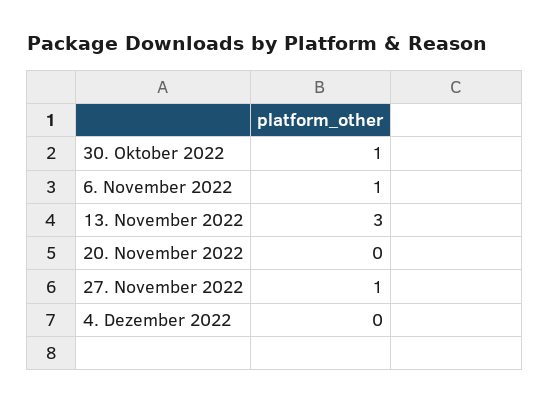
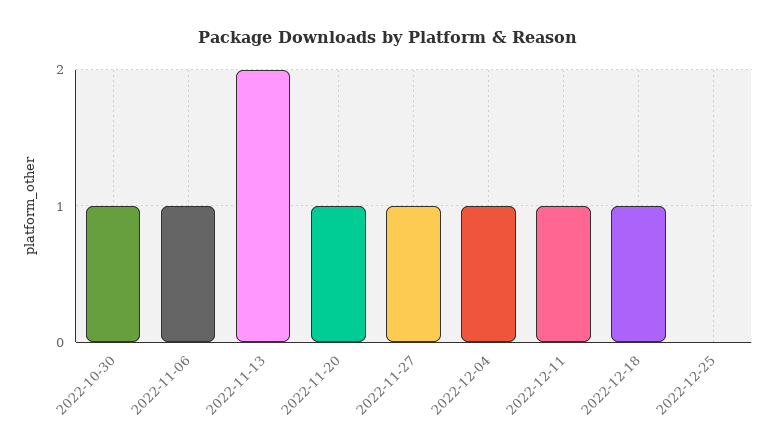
13. November 2022: 3 -> 2
20. November 2022: 0 -> 1
4. Dezember 2022: 0 -> 1
2022-12-11: none -> 1
2022-12-18: none -> 1
2022-12-25: none -> 0

